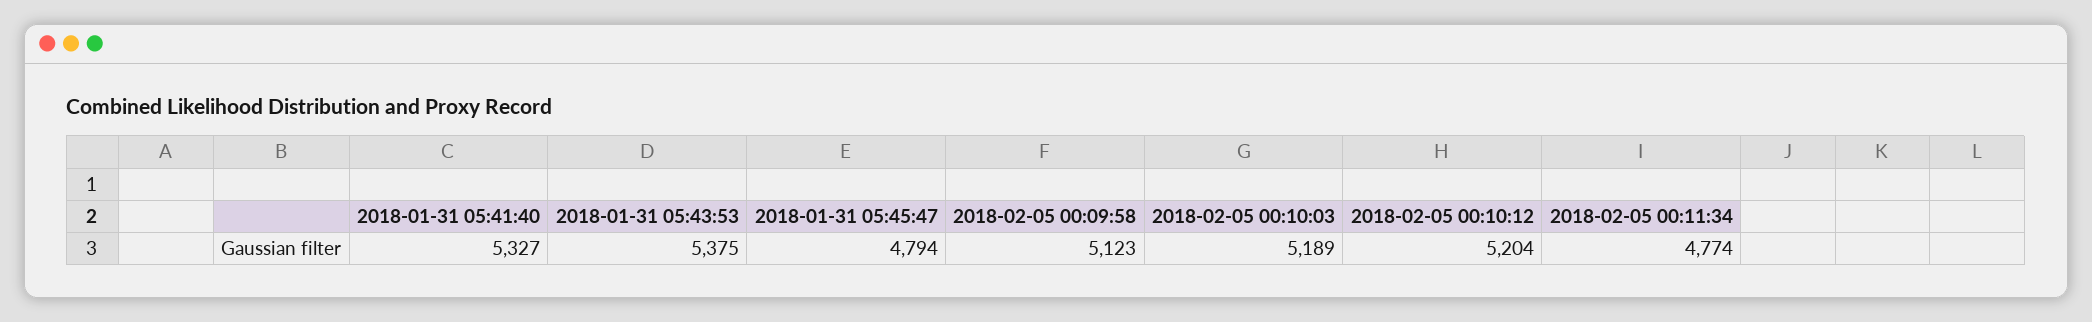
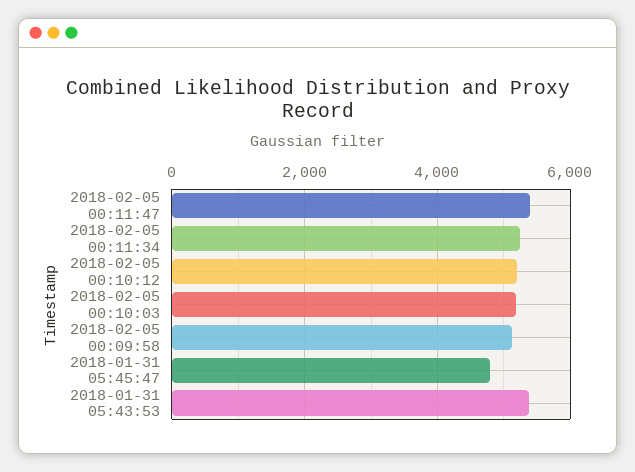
2018-01-31 05:41:40: 5327 -> none
2018-02-05 00:11:34: 4774 -> 5200
2018-02-05 00:11:47: none -> 5400

